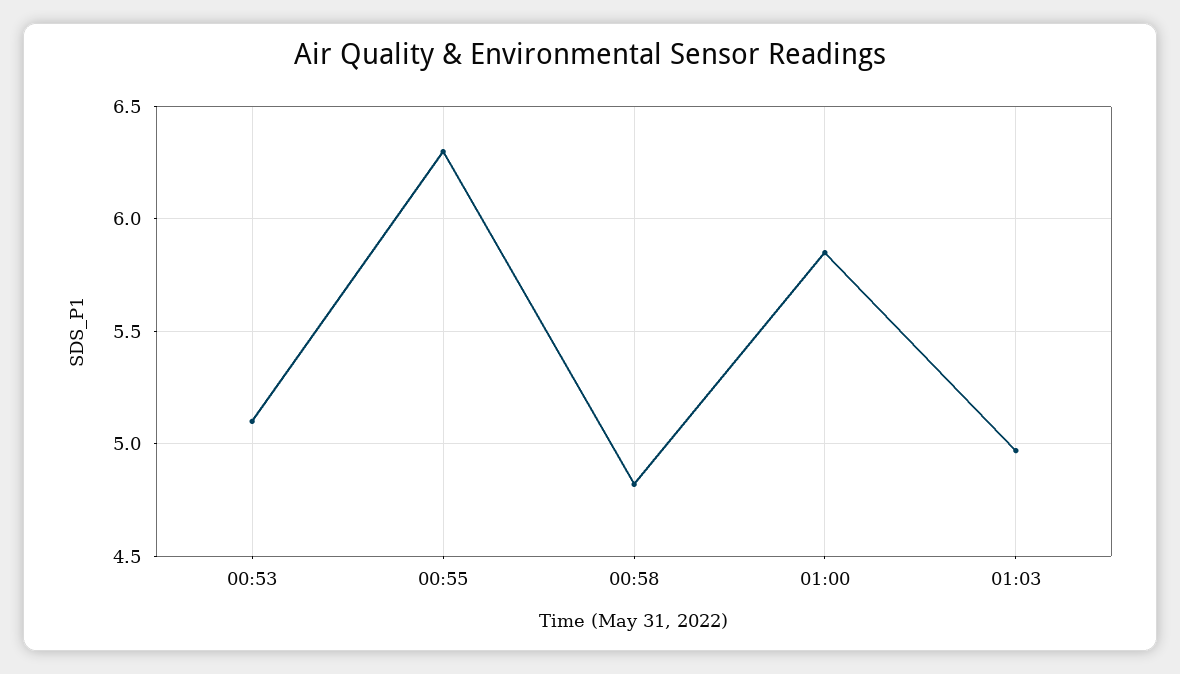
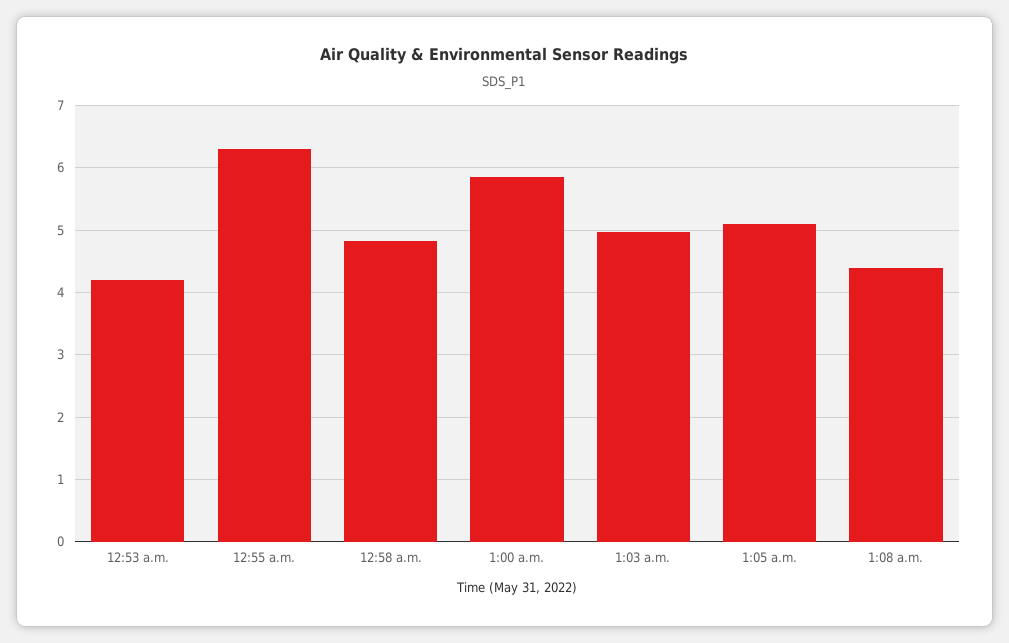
00:53: 5.1 -> 4.2
1:05 a.m.: none -> 5.1
1:08 a.m.: none -> 4.4

